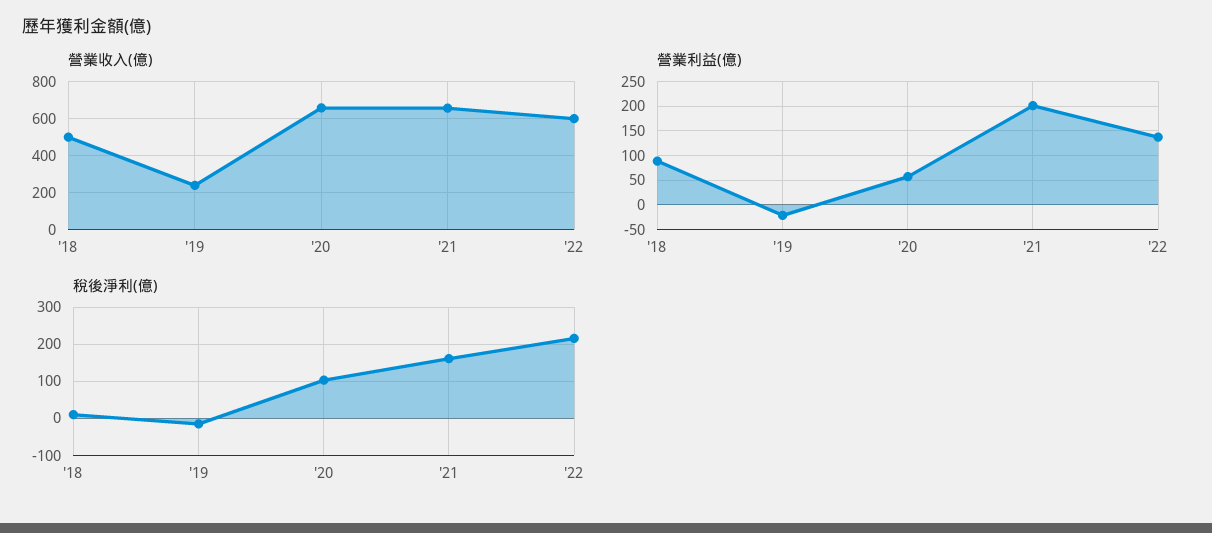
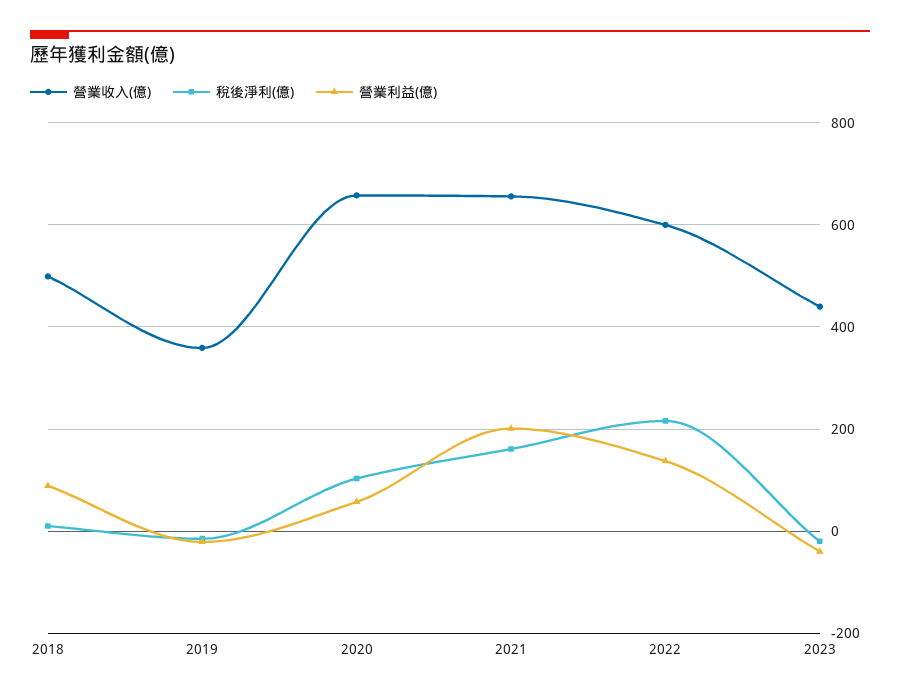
營業收入(億), '19: 250 -> 360
營業收入(億), 2023: none -> 440
稅後淨利(億), 2023: none -> -20
營業利益(億), 2023: none -> -40

